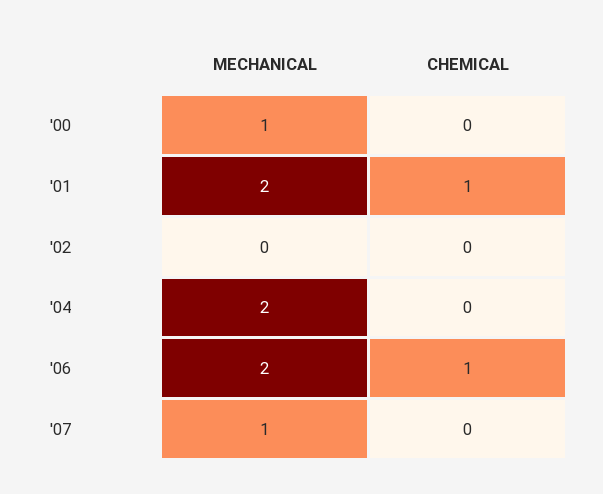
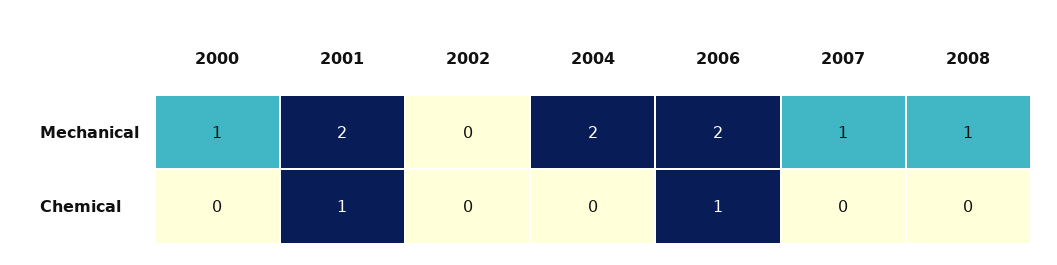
MECHANICAL, 2008: none -> 1
CHEMICAL, 2008: none -> 0

